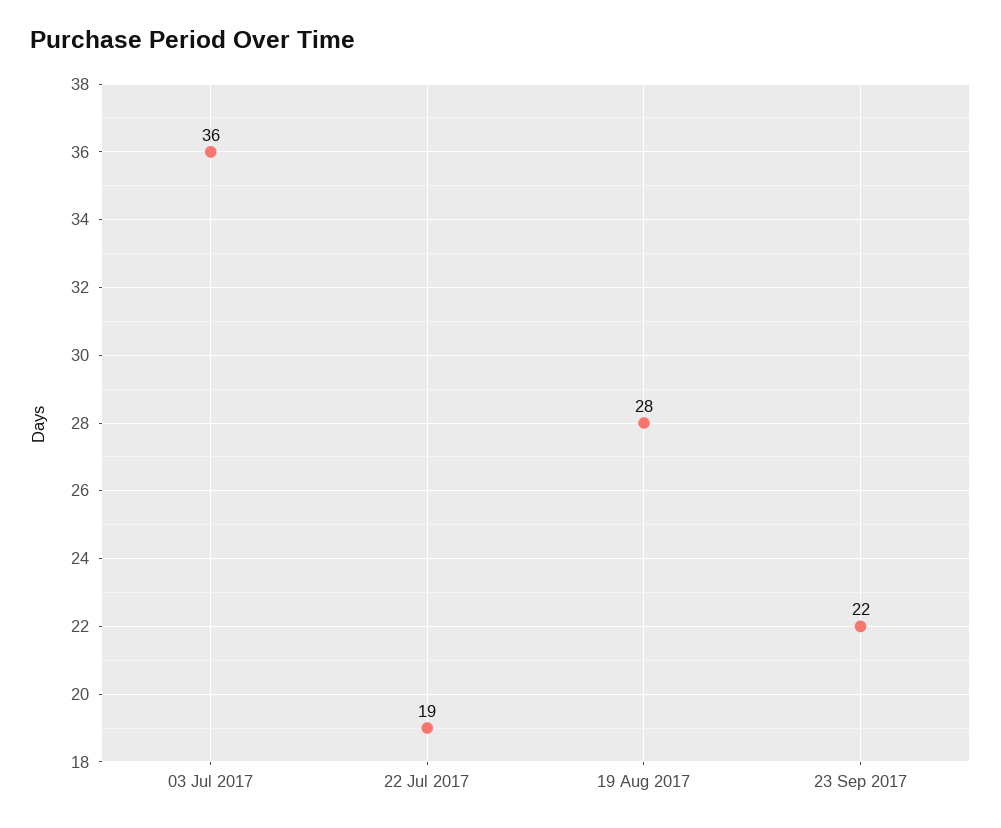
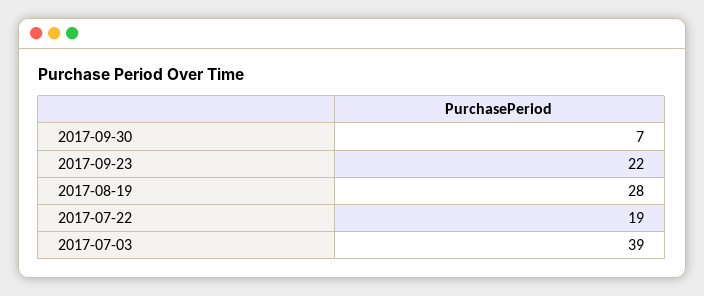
03 Jul 2017: 36 -> 39
2017-09-30: none -> 7

